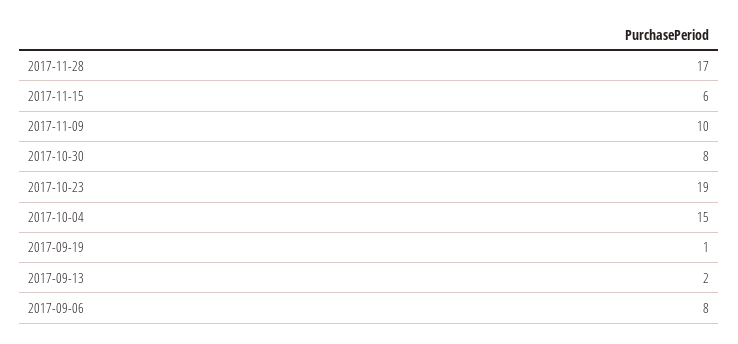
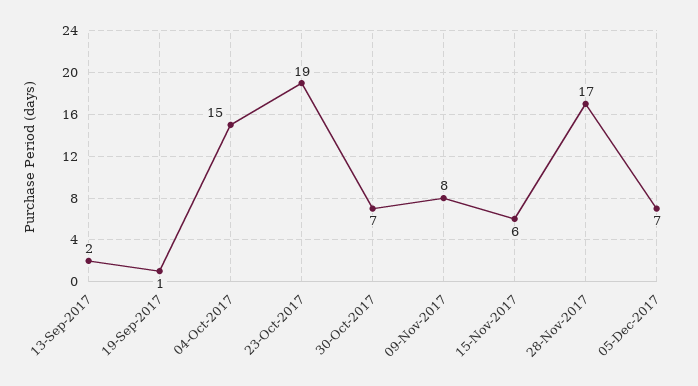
2017-11-09: 10 -> 8
2017-10-30: 8 -> 7
2017-09-06: 8 -> none
05-Dec-2017: none -> 7

